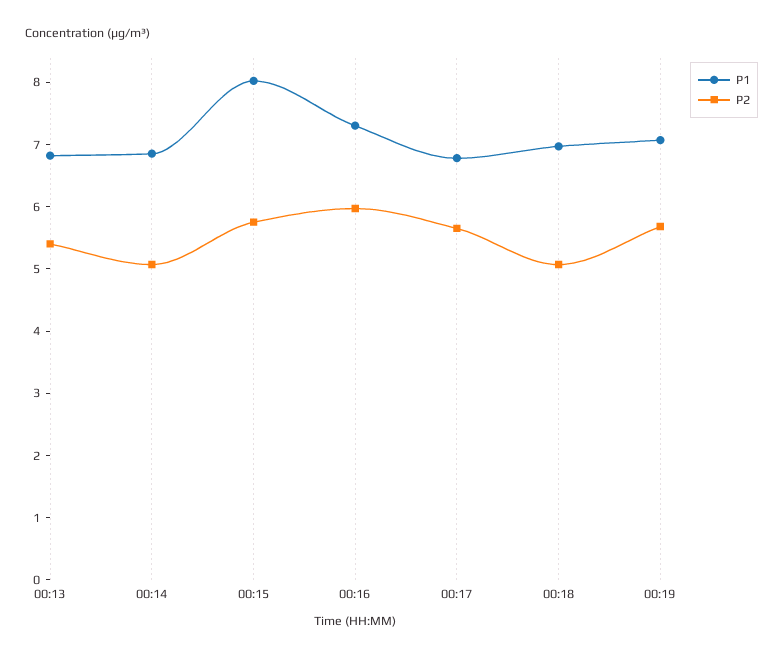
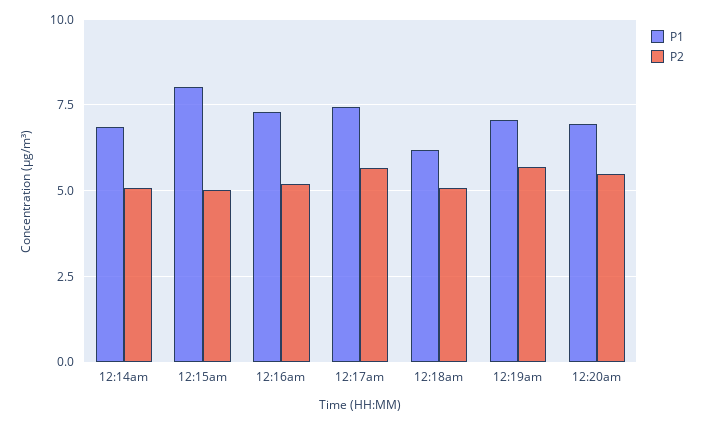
P1, 00:13: 6.8 -> none
P2, 00:13: 5.4 -> none
P2, 00:15: 5.8 -> 5
P2, 00:16: 6 -> 5.25
P1, 00:17: 6.8 -> 7.5
P1, 00:18: 7 -> 6.25
P1, 12:20am: none -> 7
P2, 12:20am: none -> 5.5

